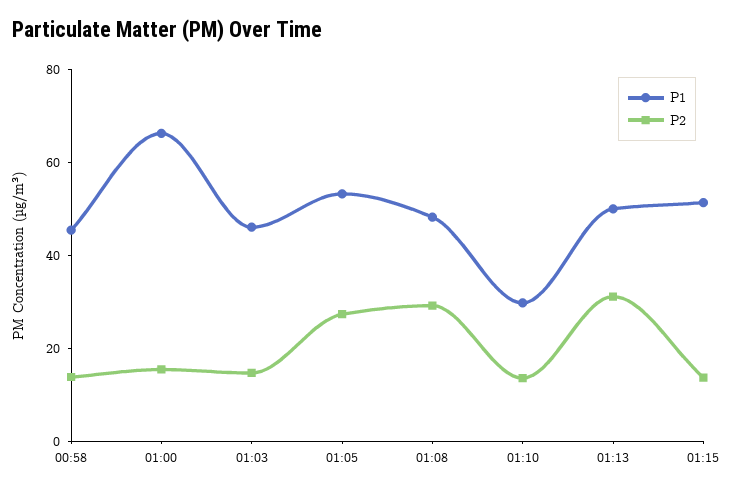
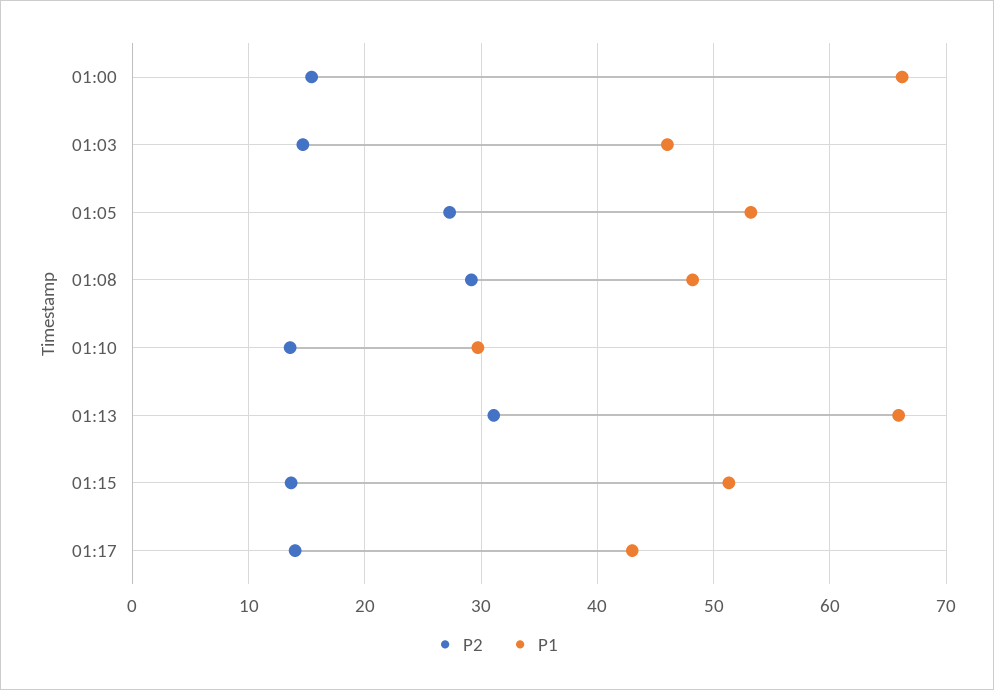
P1, 00:58: 45 -> none
P2, 00:58: 15 -> none
P1, 01:13: 50 -> 66
P2, 01:17: none -> 14
P1, 01:17: none -> 43

